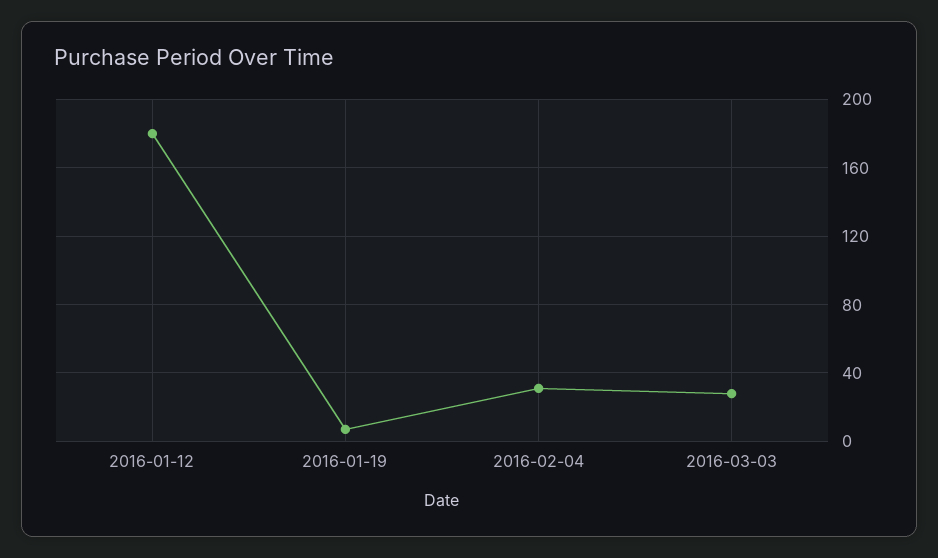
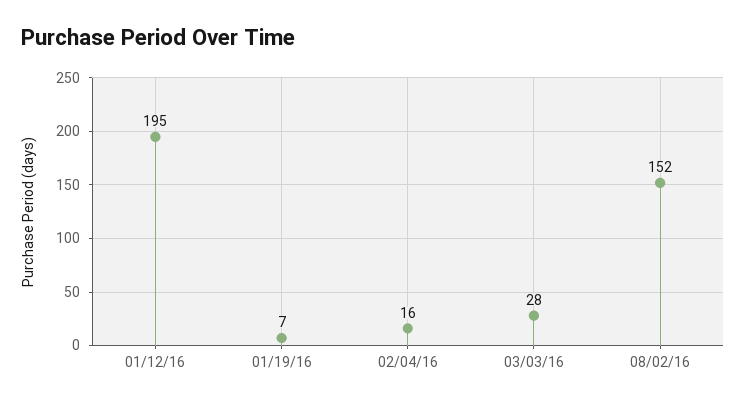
2016-01-12: 180 -> 195
2016-02-04: 30 -> 16
08/02/16: none -> 152

